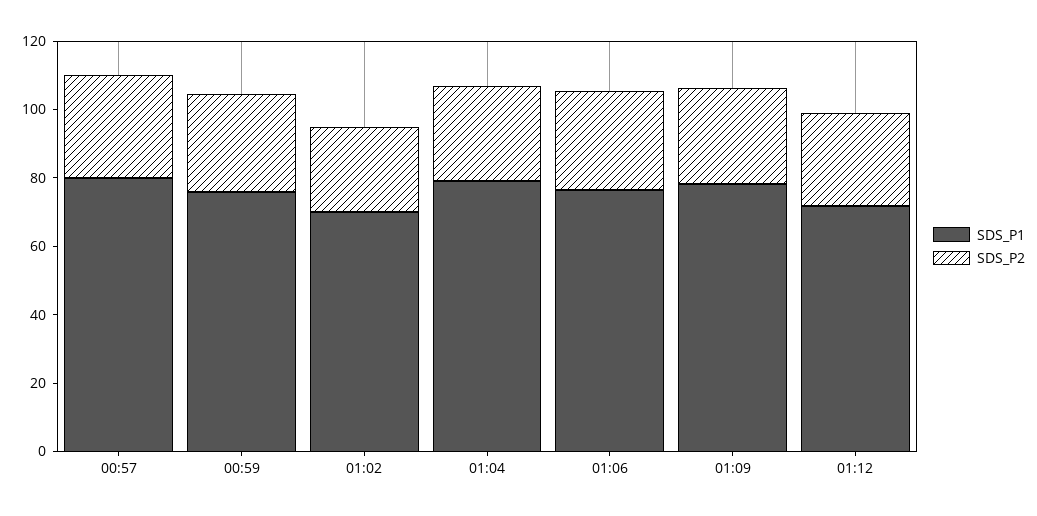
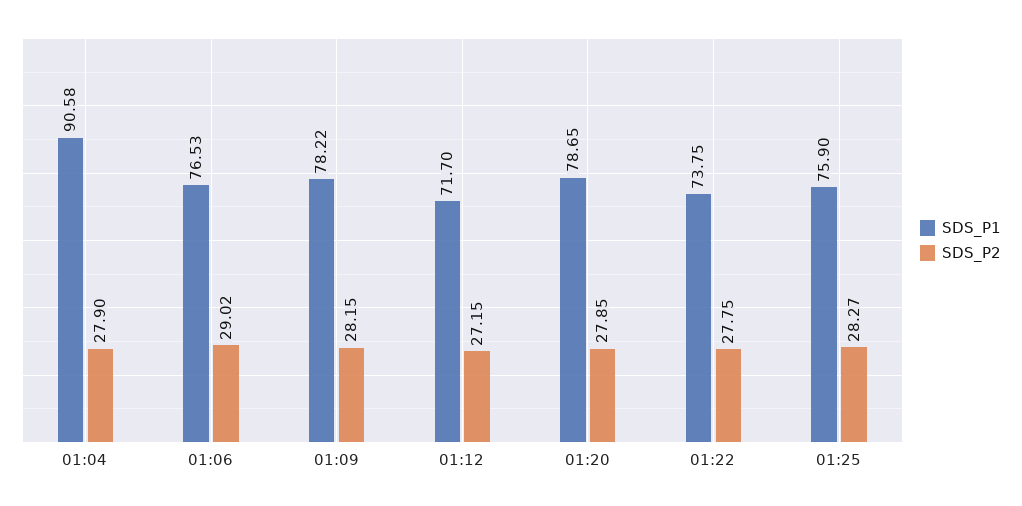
SDS_P1, 00:57: 80 -> none
SDS_P2, 00:57: 30 -> none
SDS_P1, 00:59: 75 -> none
SDS_P2, 00:59: 30 -> none
SDS_P1, 01:02: 70 -> none
SDS_P2, 01:02: 25 -> none
SDS_P1, 01:04: 80 -> 90.58
SDS_P1, 01:20: none -> 78.65
SDS_P2, 01:20: none -> 27.85
SDS_P1, 01:22: none -> 73.75
SDS_P2, 01:22: none -> 27.75
SDS_P1, 01:25: none -> 75.9
SDS_P2, 01:25: none -> 28.27

